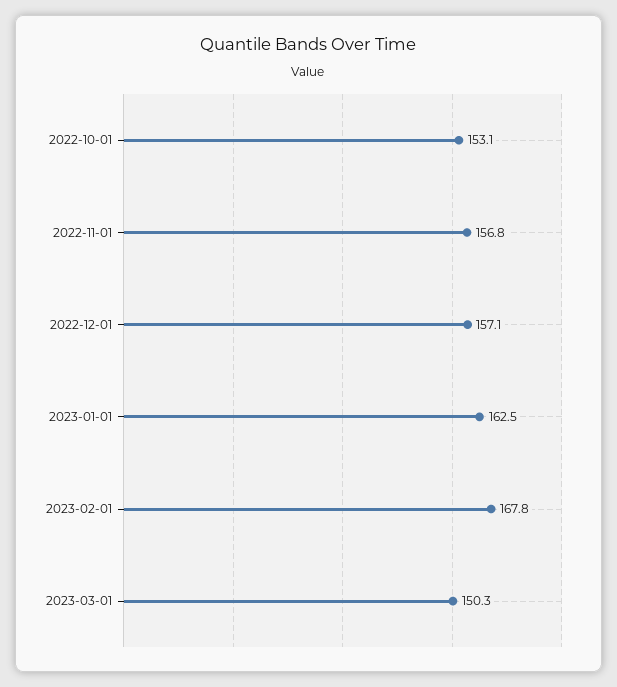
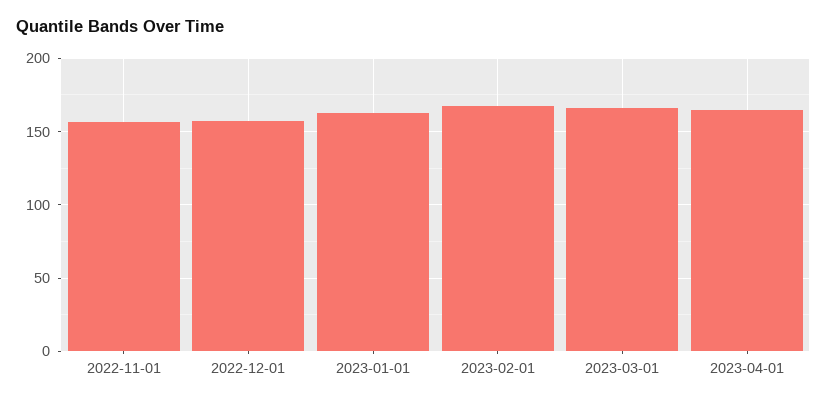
2022-10-01: 153.1 -> none
2023-03-01: 150.3 -> 165
2023-04-01: none -> 165

